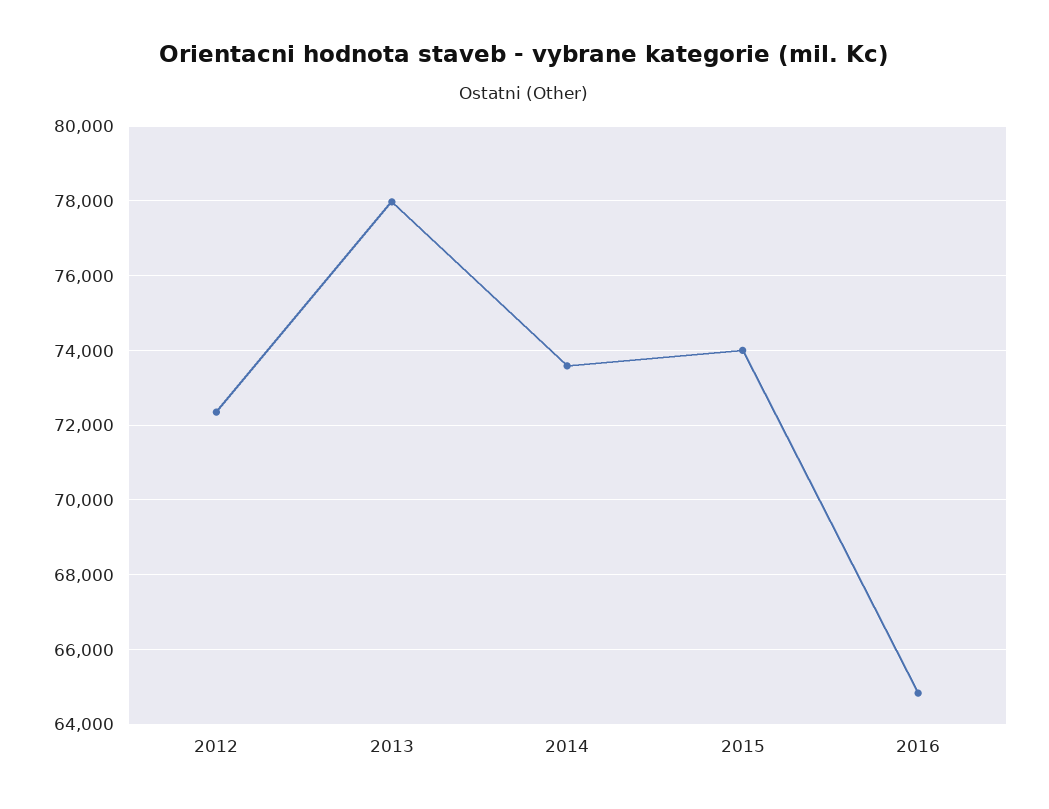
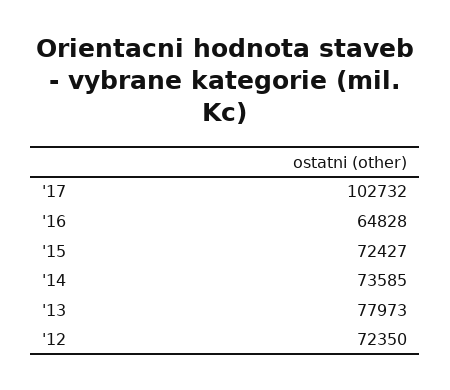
2015: 74000 -> 72427
'17: none -> 102732

